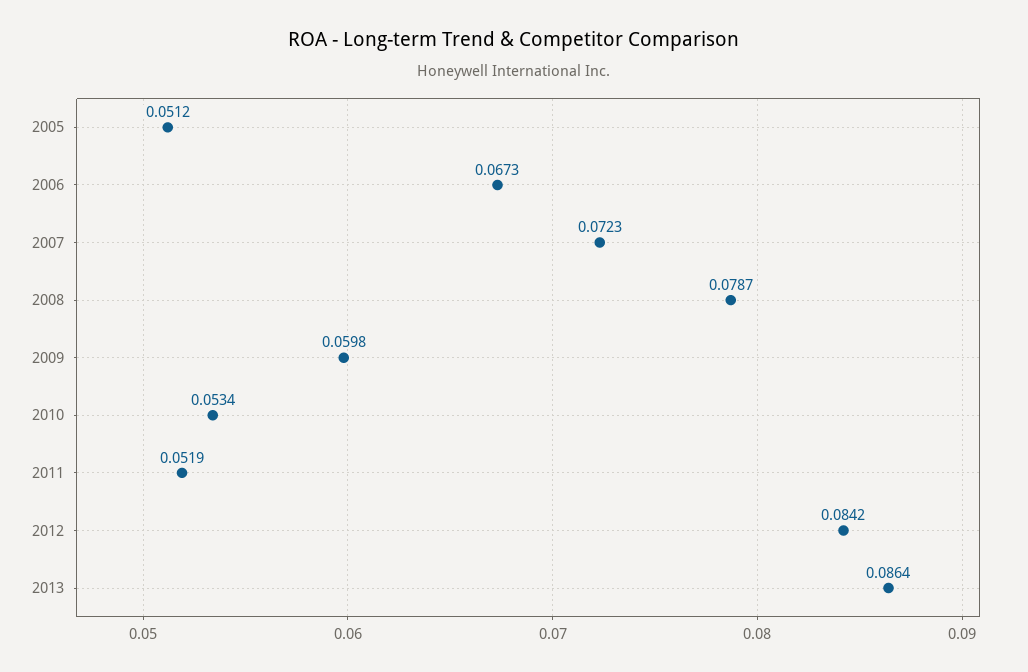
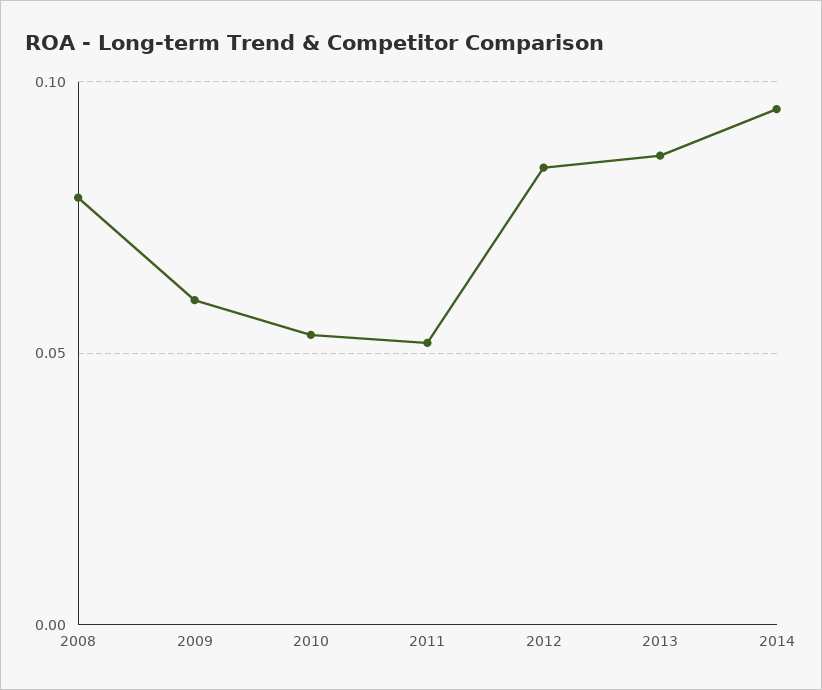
2005: 0.0512 -> none
2006: 0.0673 -> none
2007: 0.0723 -> none
2014: none -> 0.095

